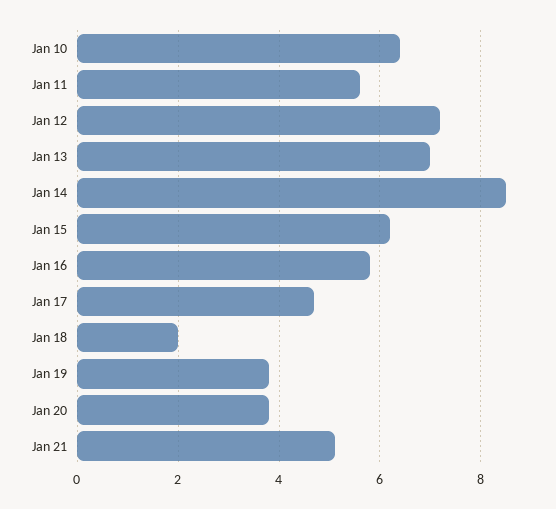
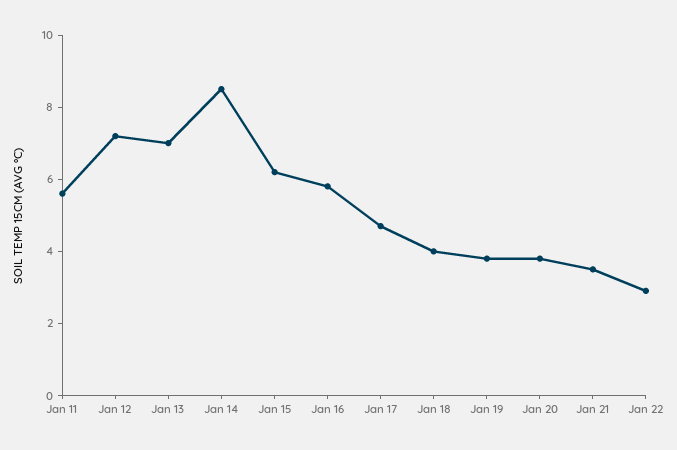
Jan 10: 6.5 -> none
Jan 18: 2 -> 4
Jan 21: 5 -> 3.5
Jan 22: none -> 3

